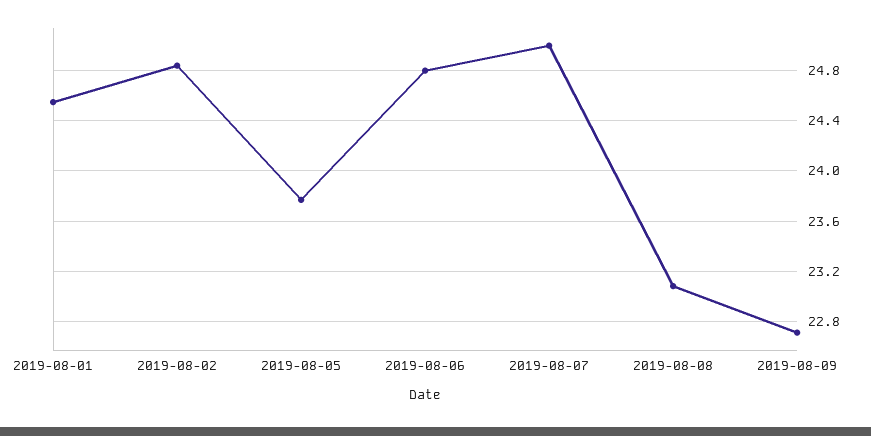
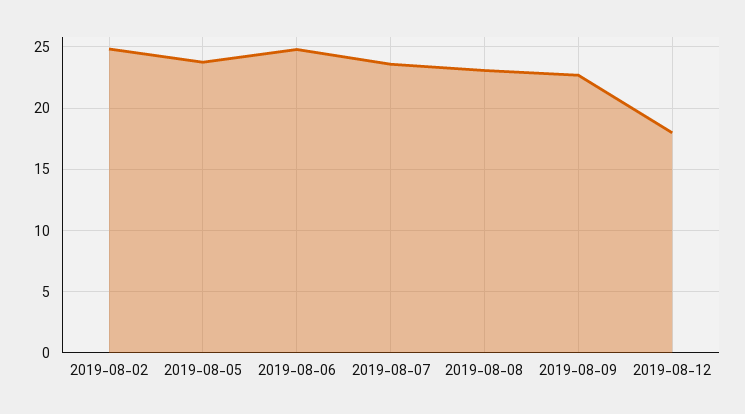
2019-08-01: 24.55 -> none
2019-08-07: 25 -> 23.5
2019-08-12: none -> 18

